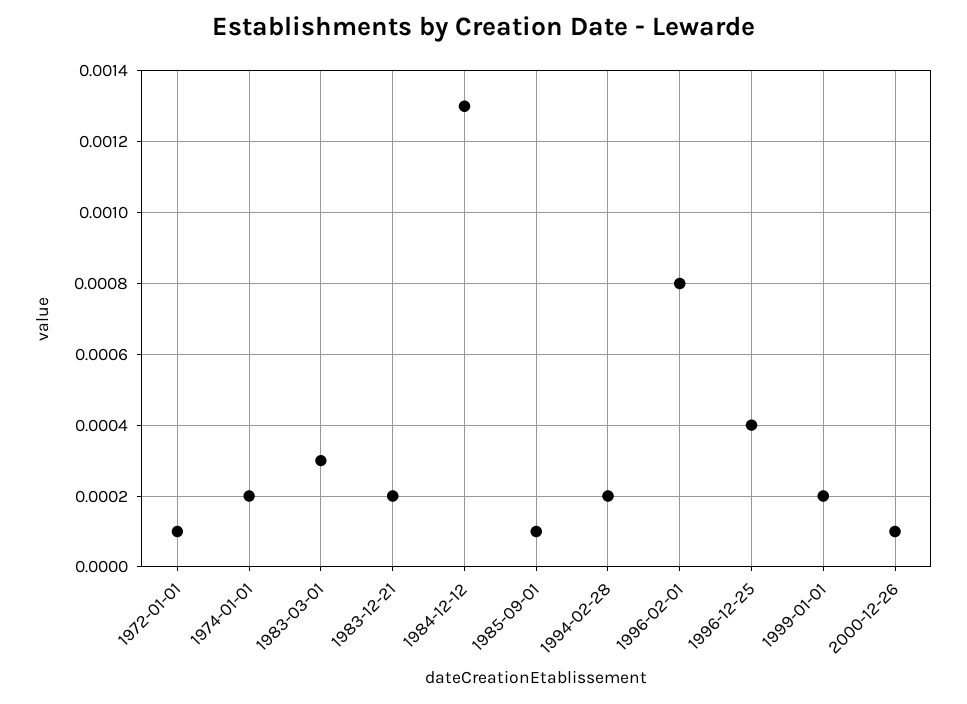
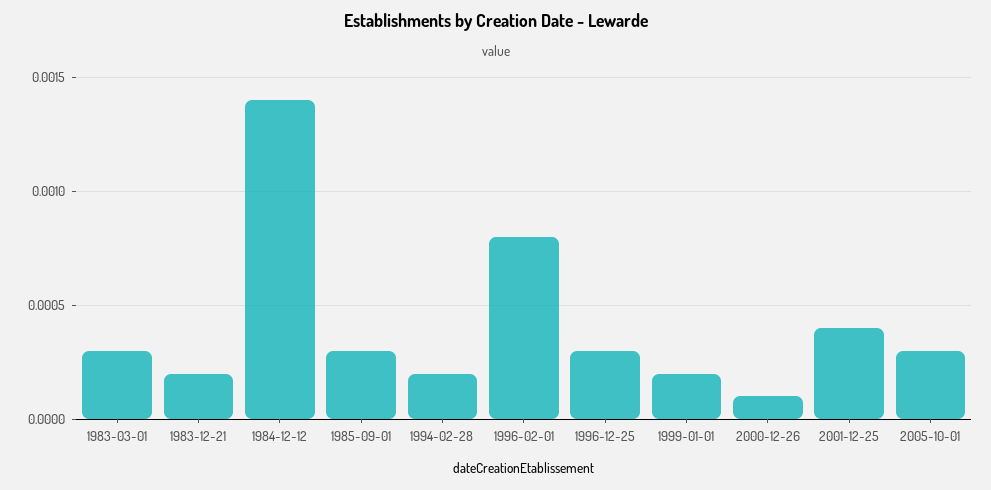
1972-01-01: 0.0001 -> none
1974-01-01: 0.0002 -> none
1984-12-12: 0.0013 -> 0.0014
1985-09-01: 0.0001 -> 0.0003
1996-12-25: 0.0004 -> 0.0003
2001-12-25: none -> 0.0004
2005-10-01: none -> 0.0003

